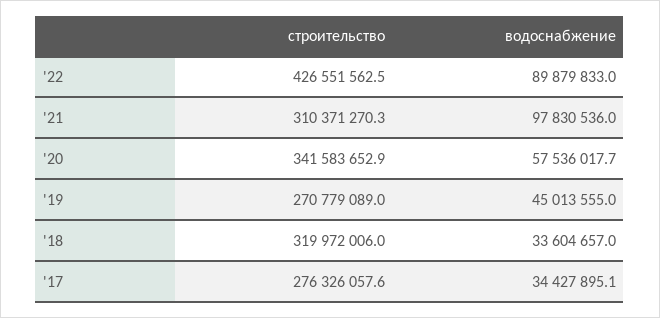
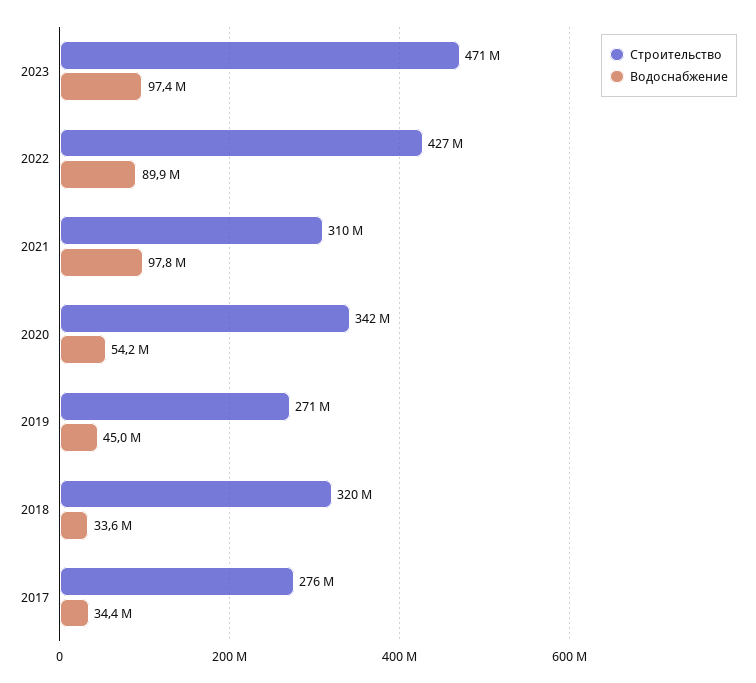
водоснабжение, '20: 57536017.7 -> 54200000
строительство, 2023: none -> 471000000
водоснабжение, 2023: none -> 97400000

